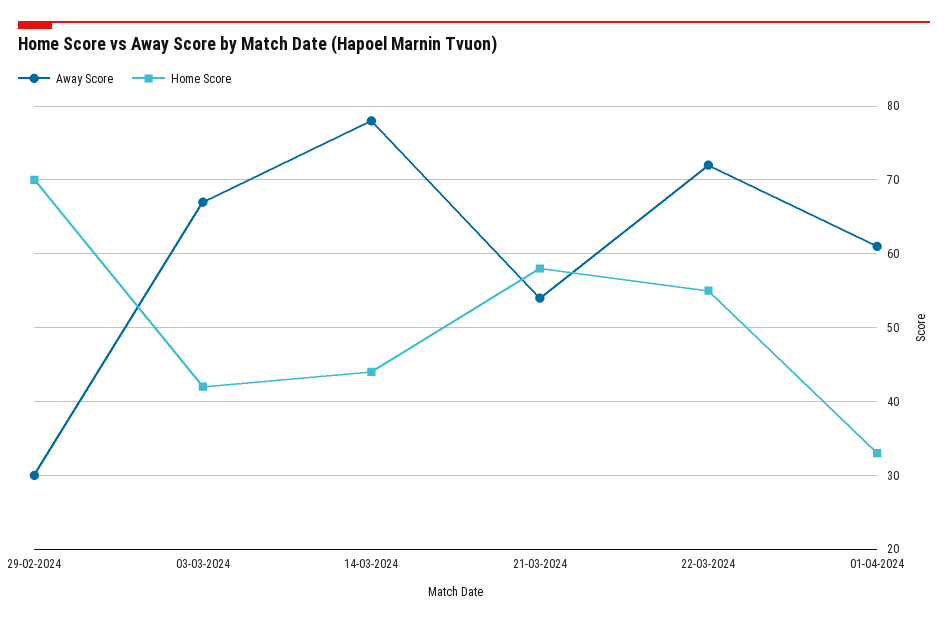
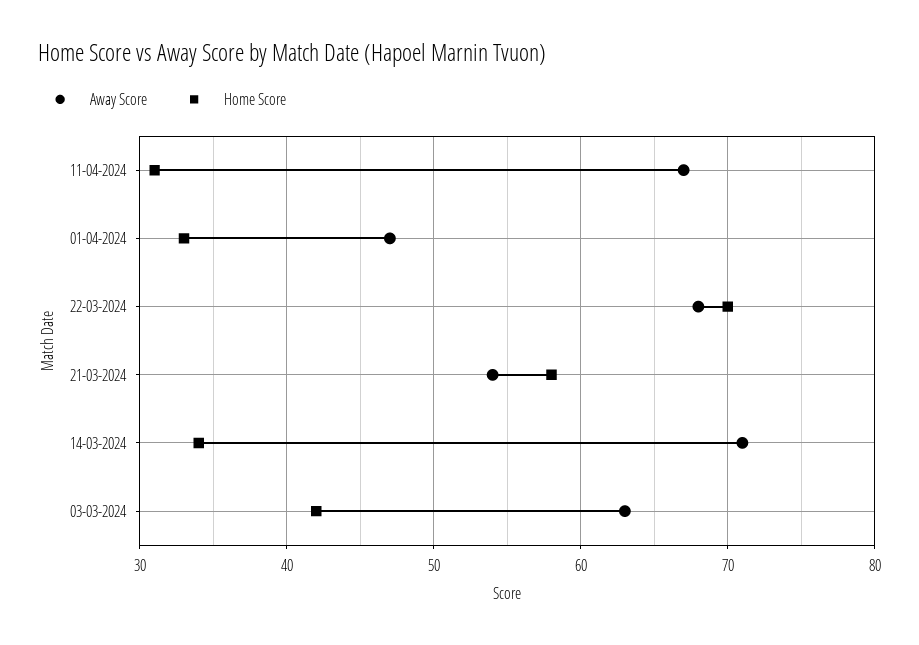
Away Score, 29-02-2024: 30 -> none
Home Score, 29-02-2024: 70 -> none
Away Score, 03-03-2024: 67 -> 63
Away Score, 14-03-2024: 78 -> 71
Home Score, 14-03-2024: 44 -> 34
Away Score, 22-03-2024: 72 -> 68
Home Score, 22-03-2024: 55 -> 70
Away Score, 01-04-2024: 61 -> 47
Away Score, 11-04-2024: none -> 67
Home Score, 11-04-2024: none -> 31

